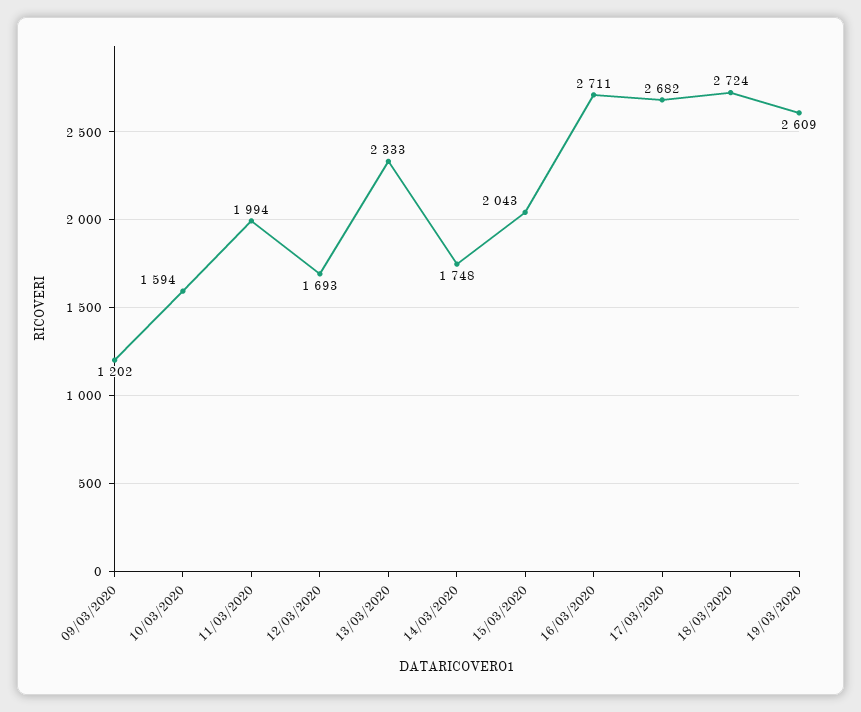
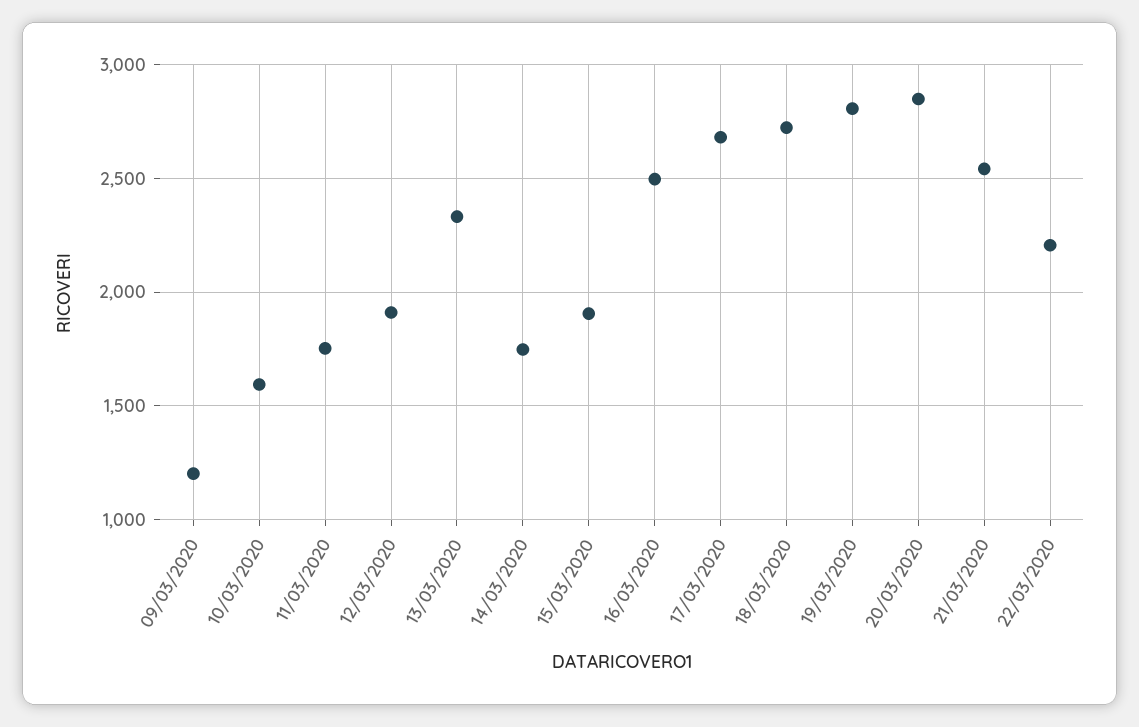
11/03/2020: 1994 -> 1750
12/03/2020: 1693 -> 1900
15/03/2020: 2043 -> 1900
16/03/2020: 2711 -> 2500
19/03/2020: 2609 -> 2800
20/03/2020: none -> 2850
21/03/2020: none -> 2550
22/03/2020: none -> 2200

